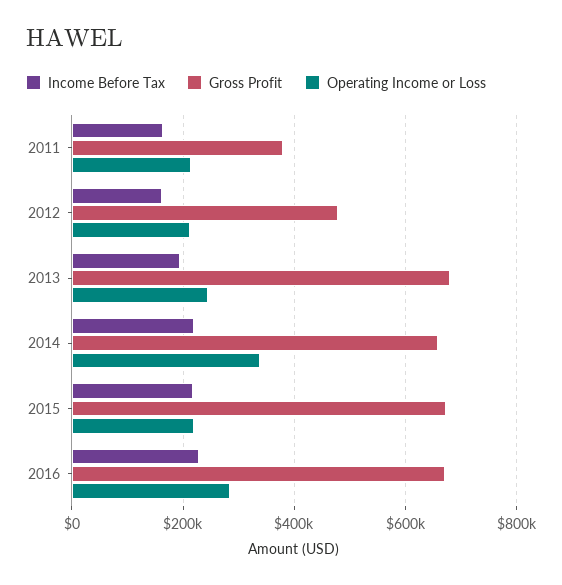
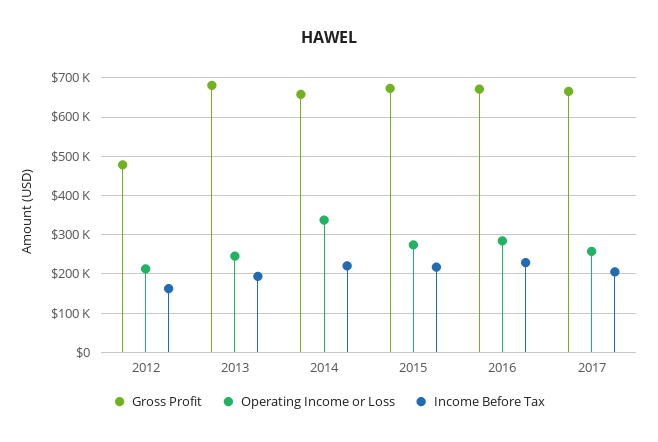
Income Before Tax, 2011: 160000 -> none
Gross Profit, 2011: 380000 -> none
Operating Income or Loss, 2011: 220000 -> none
Operating Income or Loss, 2015: 220000 -> 280000
Gross Profit, 2017: none -> 660000
Operating Income or Loss, 2017: none -> 260000
Income Before Tax, 2017: none -> 200000

